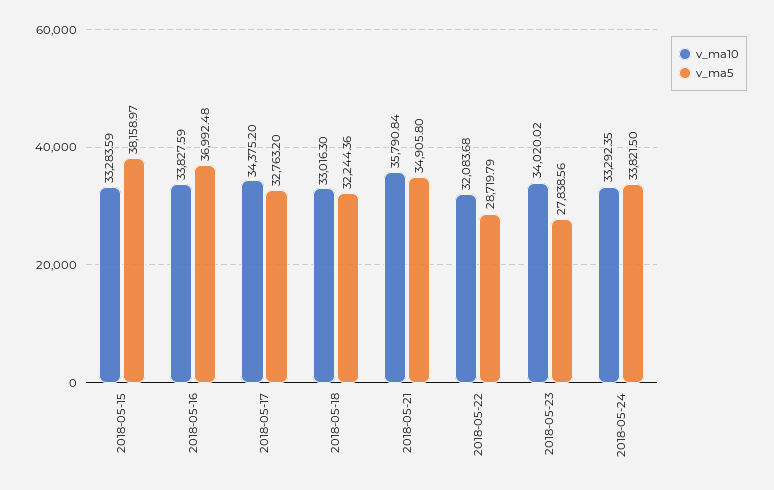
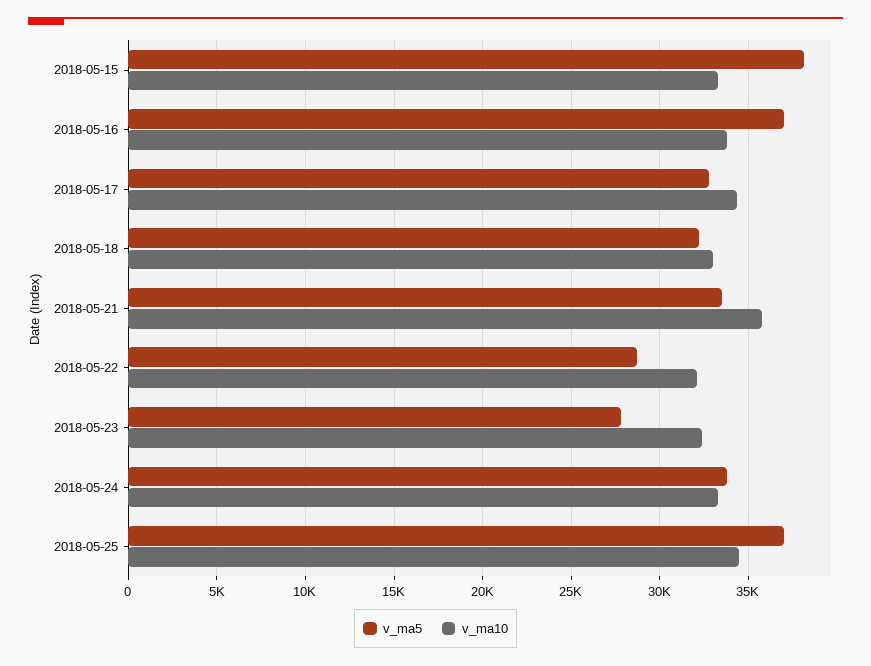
v_ma5, 2018-05-21: 34905.8 -> 33500
v_ma10, 2018-05-23: 34020.02 -> 32500
v_ma5, 2018-05-25: none -> 37000
v_ma10, 2018-05-25: none -> 34500

